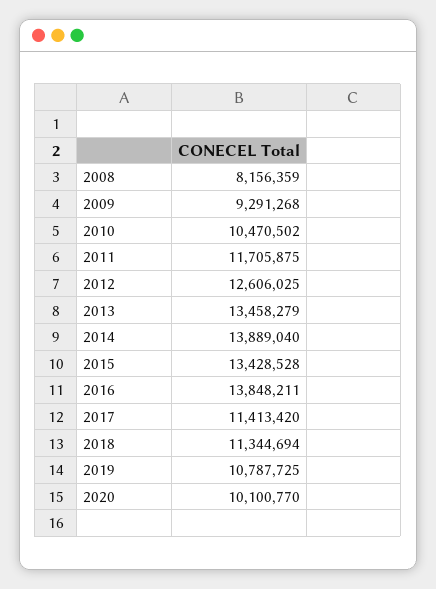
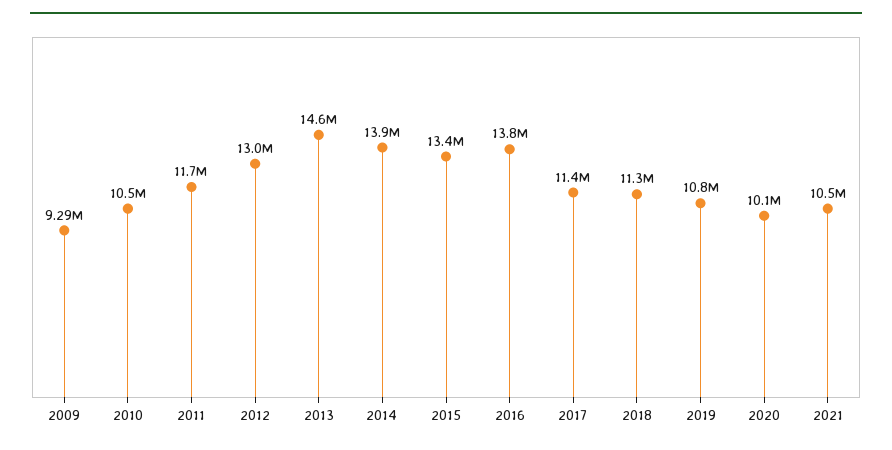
2008: 8156359 -> none
2012: 12606025 -> 13000000
2013: 13458279 -> 14600000
2021: none -> 10500000

